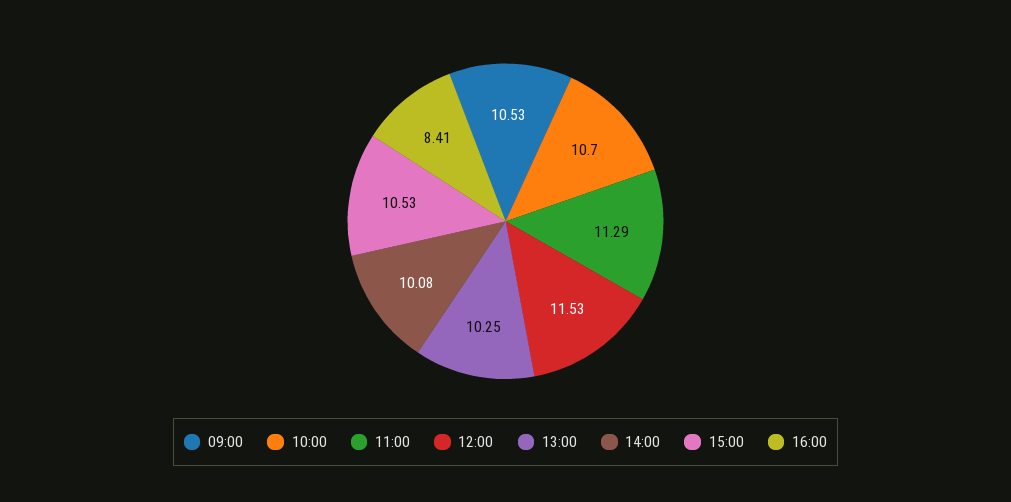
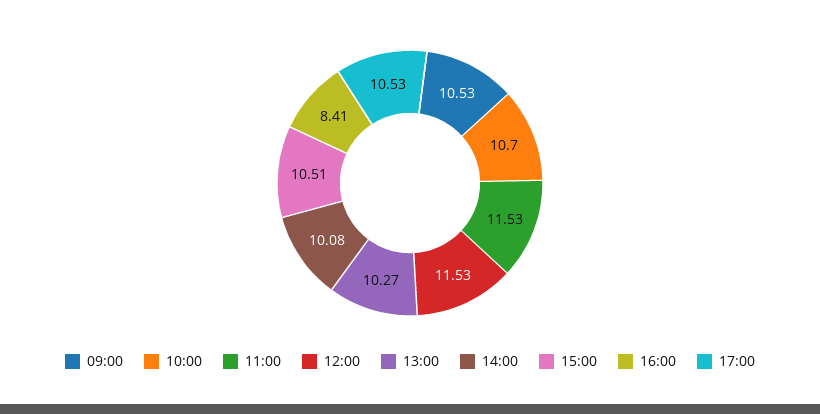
11:00: 11.29 -> 11.53
13:00: 10.25 -> 10.27
15:00: 10.53 -> 10.51
17:00: none -> 10.53

